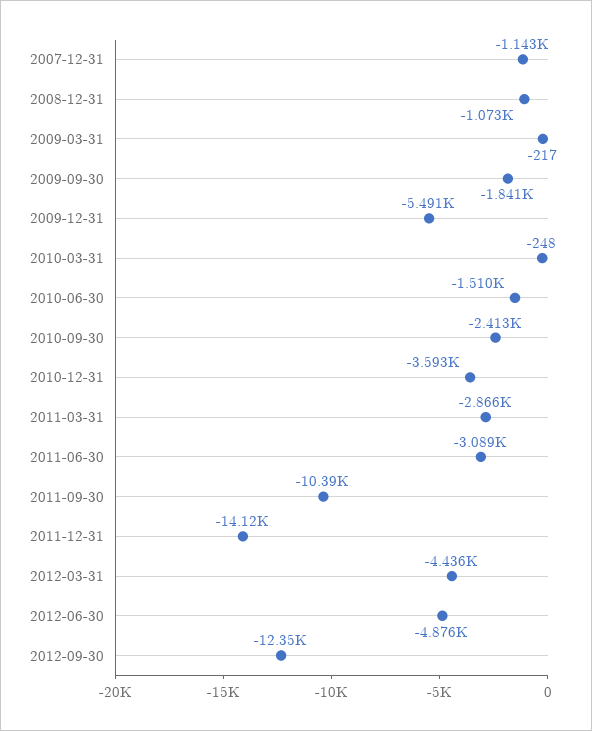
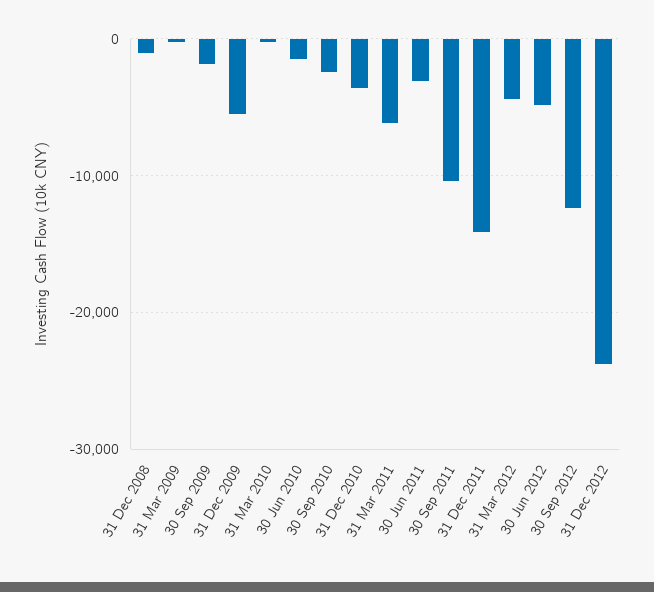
2007-12-31: -1143 -> none
2011-03-31: -2866 -> -6000
31 Dec 2012: none -> -24000

